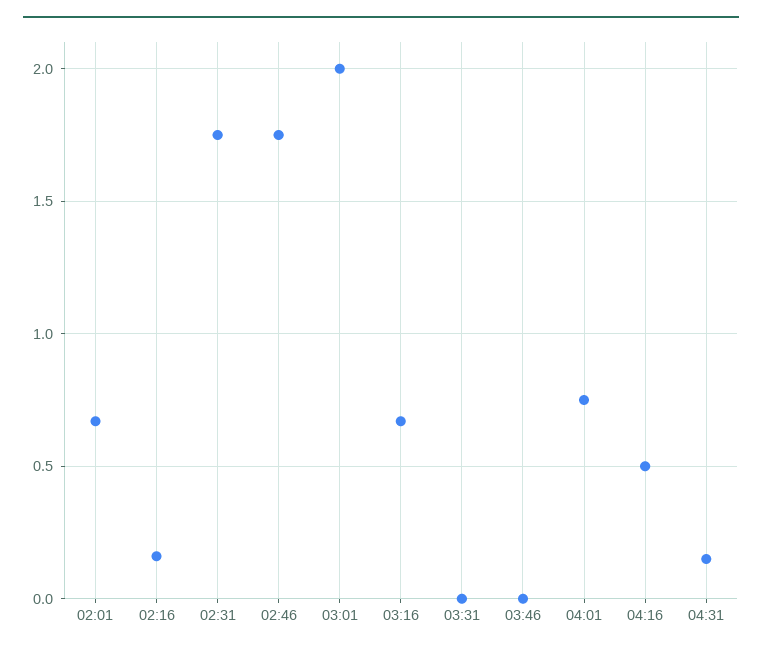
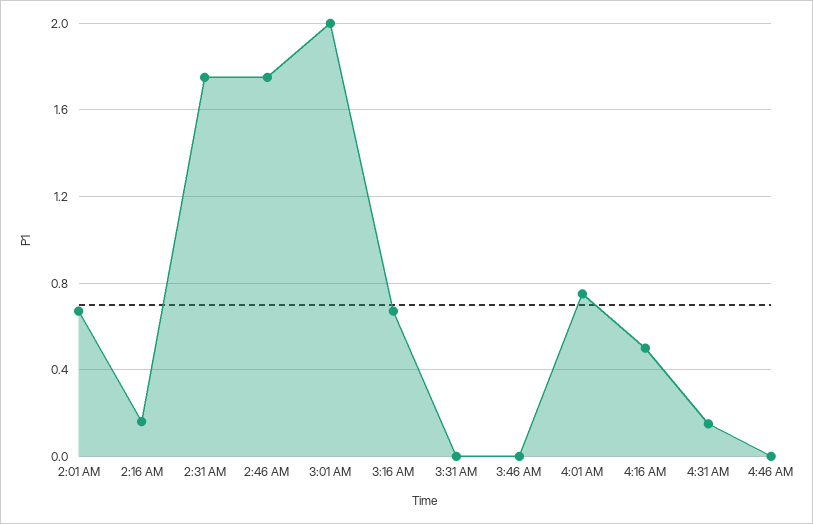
4:46 AM: none -> 0

